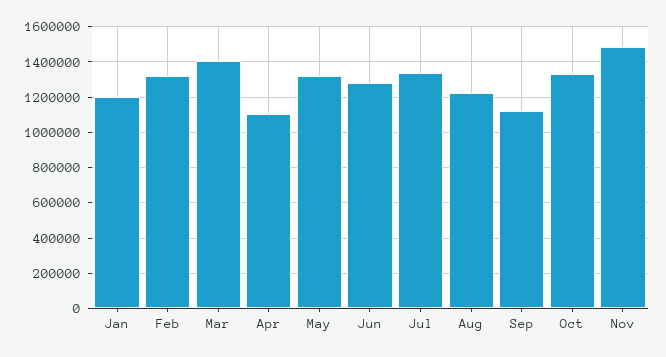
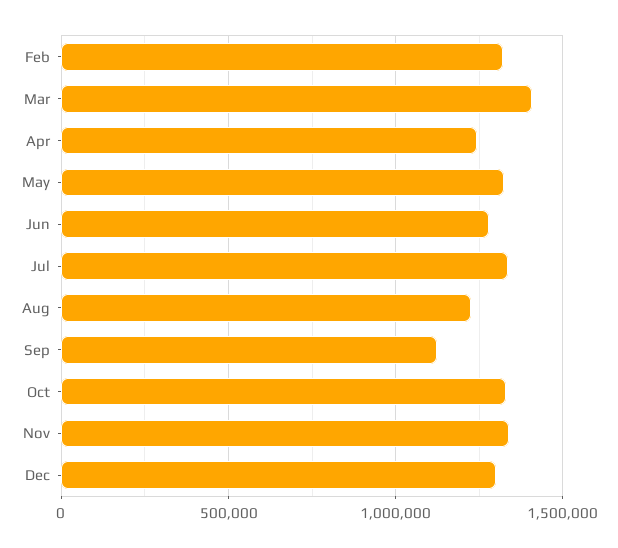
Jan: 1200000 -> none
Apr: 1100000 -> 1250000
Nov: 1500000 -> 1350000
Dec: none -> 1300000

